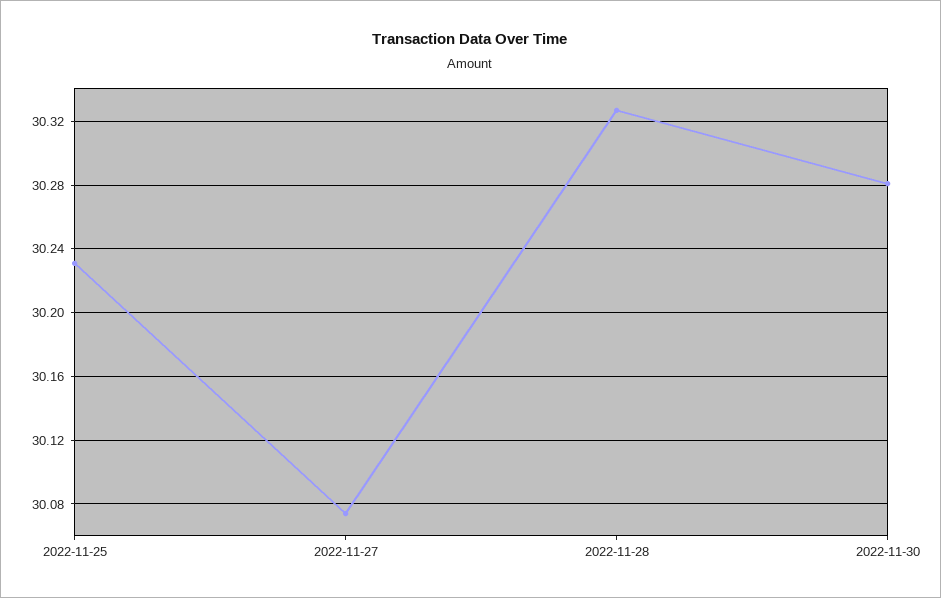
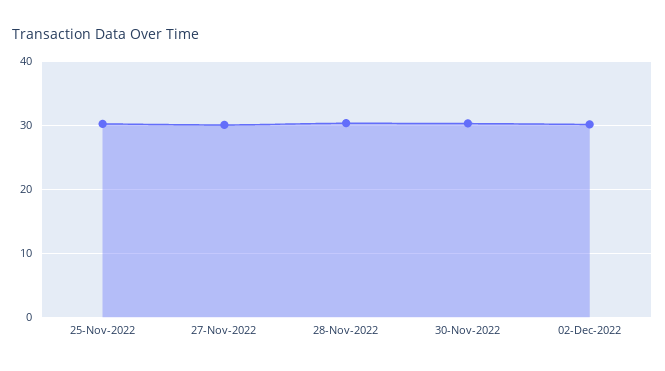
02-Dec-2022: none -> 30

